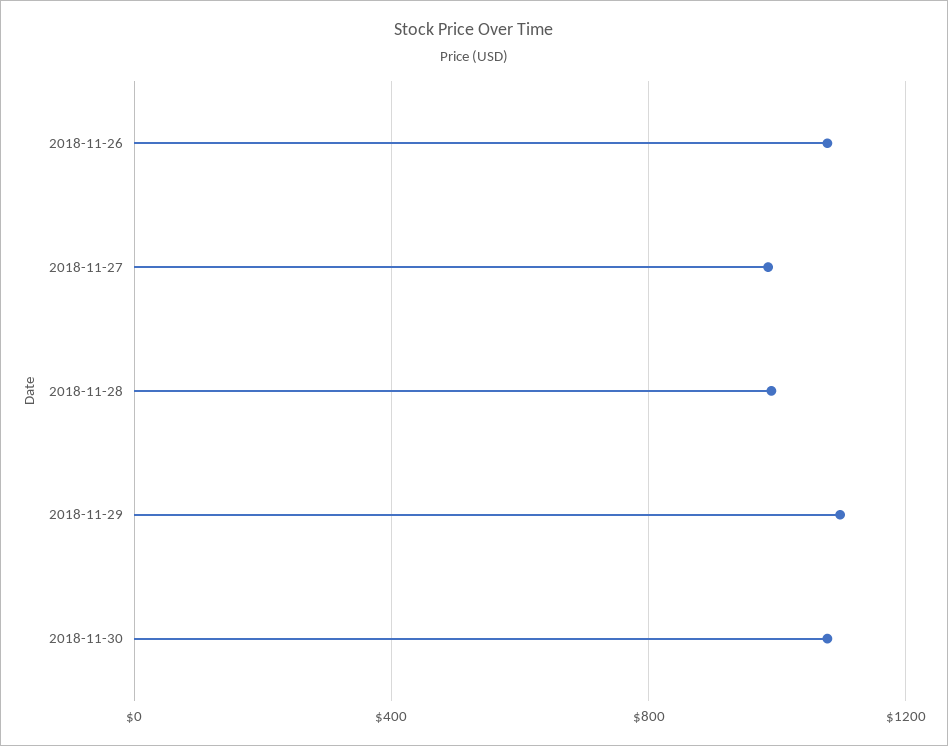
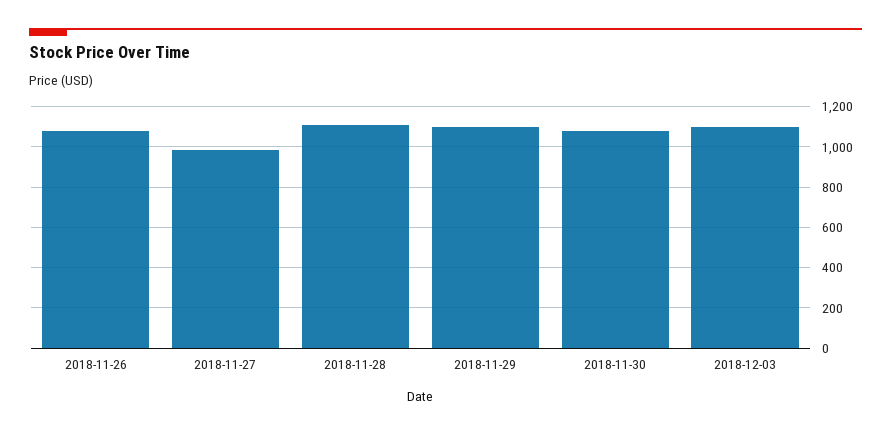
2018-11-28: 1000 -> 1100
2018-12-03: none -> 1100

